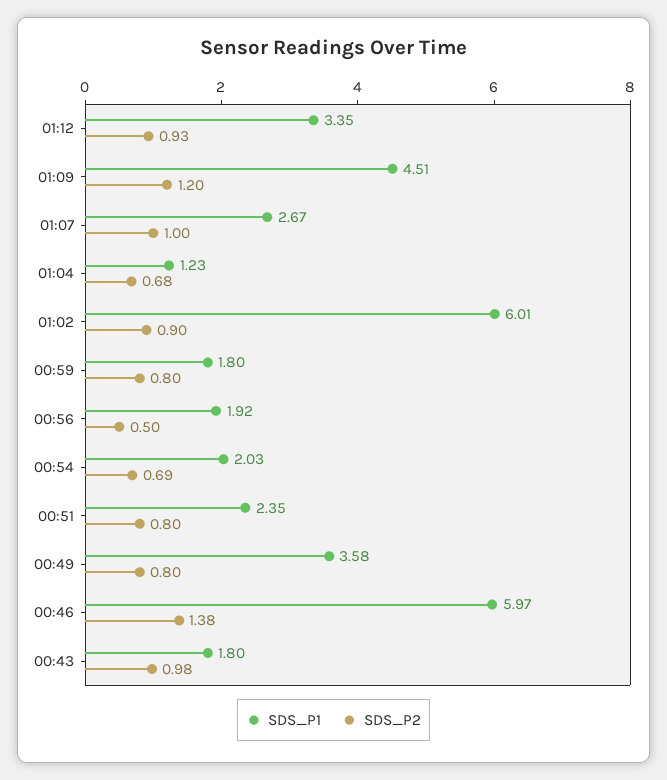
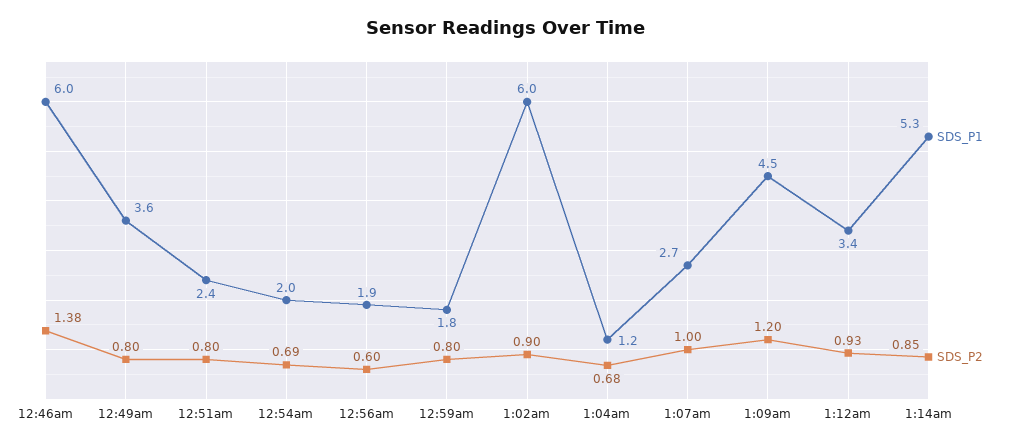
SDS_P2, 00:56: 0.5 -> 0.6
SDS_P1, 00:43: 1.8 -> none
SDS_P2, 00:43: 0.98 -> none
SDS_P1, 1:14am: none -> 5.3
SDS_P2, 1:14am: none -> 0.85

